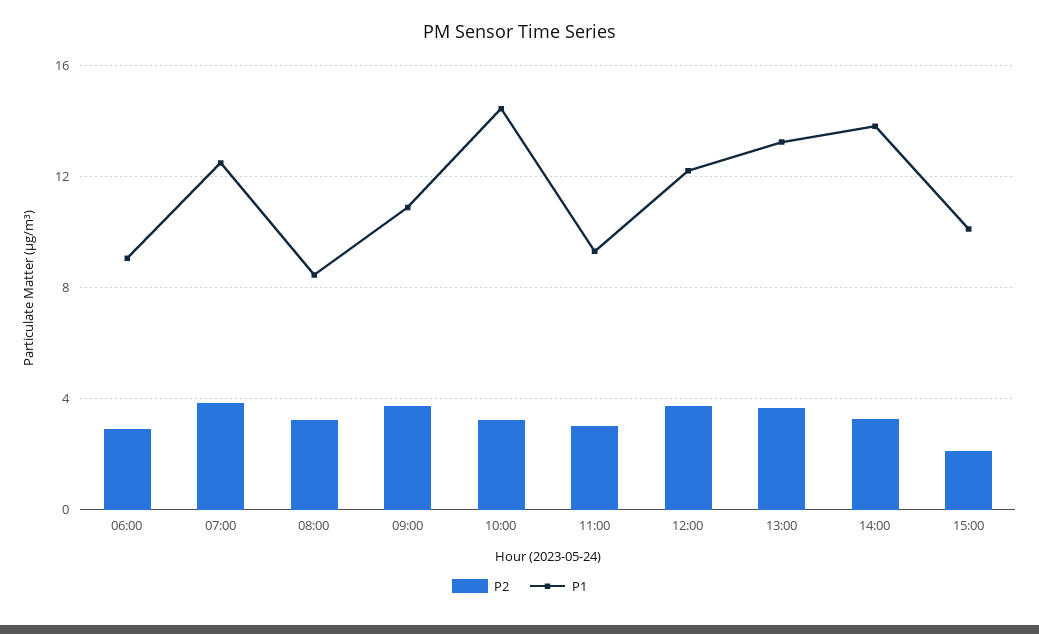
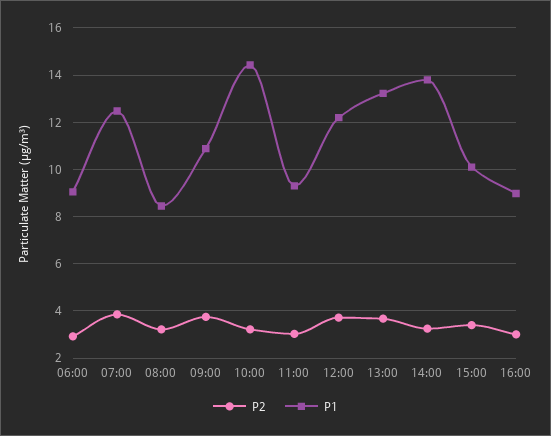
P2, 15:00: 2 -> 3.5
P2, 16:00: none -> 3
P1, 16:00: none -> 9

